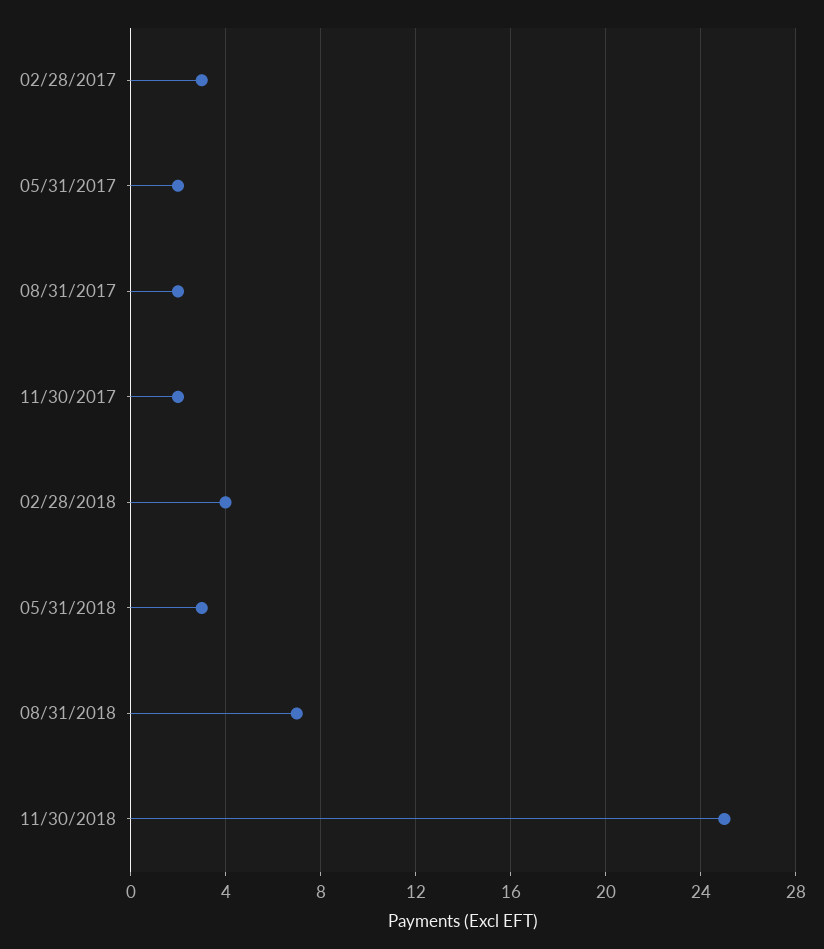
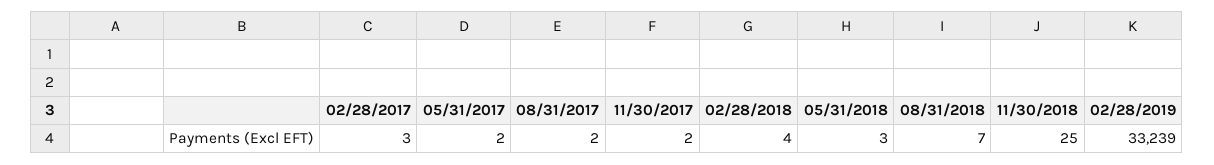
02/28/2019: none -> 33239

